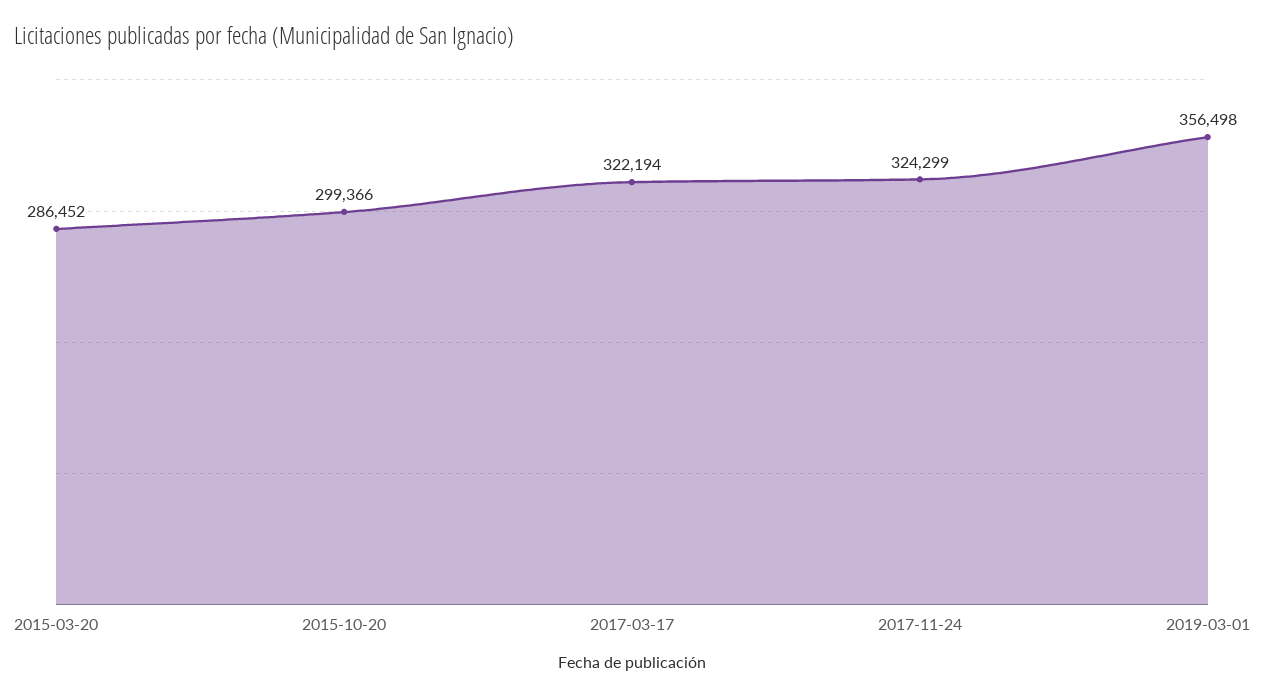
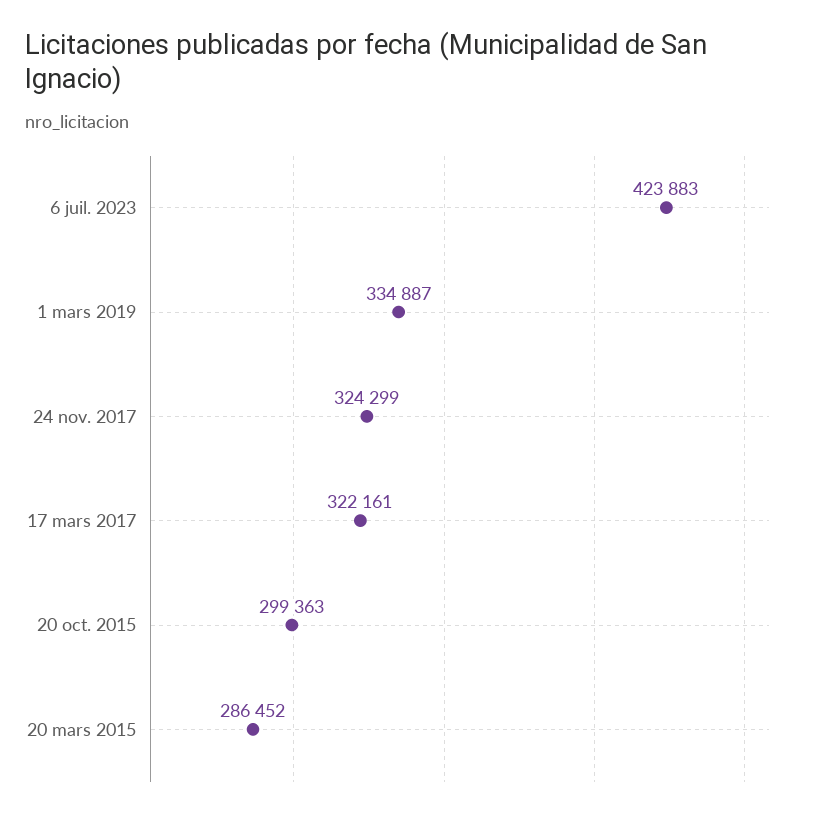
2015-10-20: 299366 -> 299363
2017-03-17: 322194 -> 322161
2019-03-01: 356498 -> 334887
6 juil. 2023: none -> 423883

